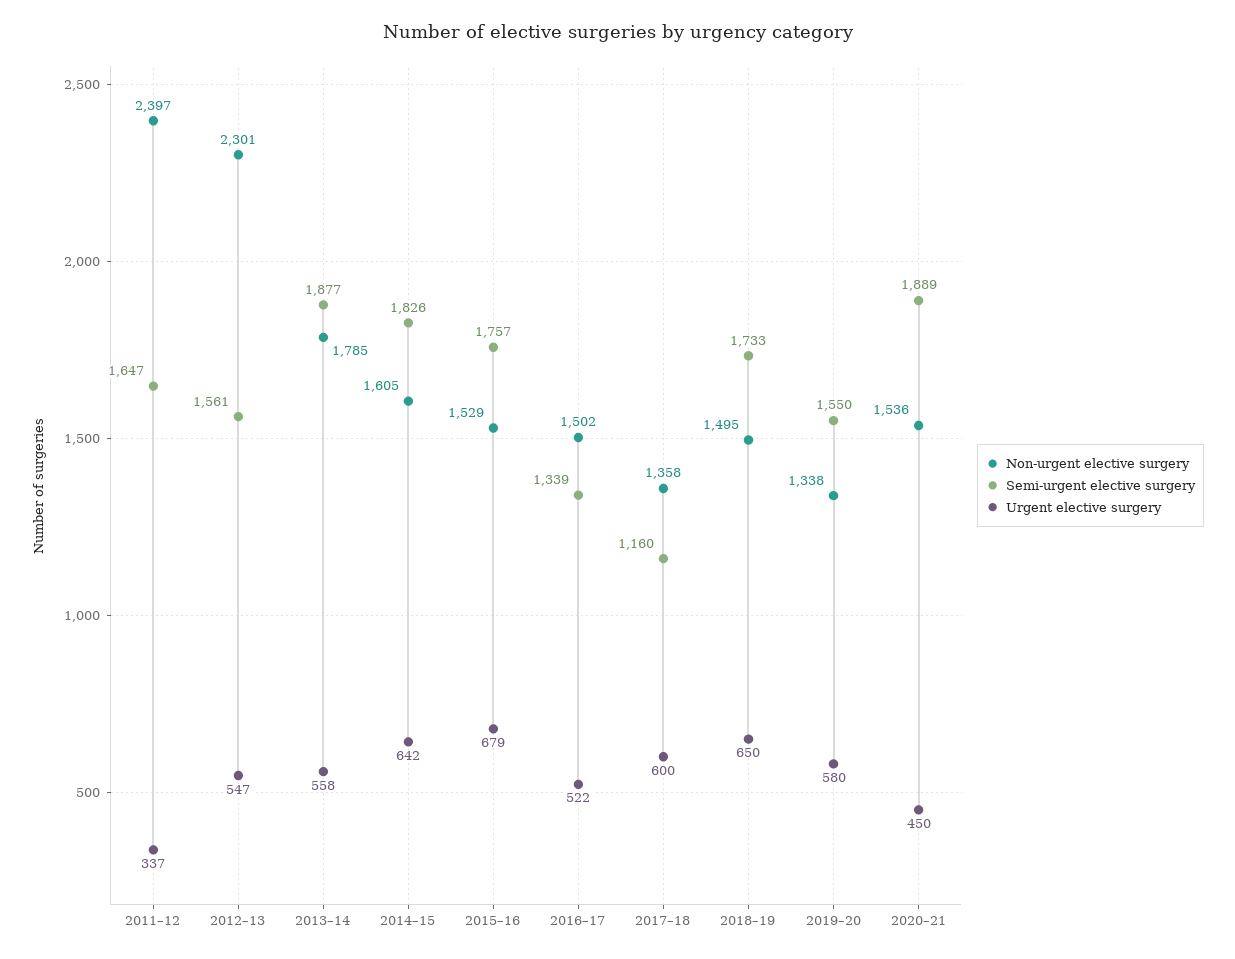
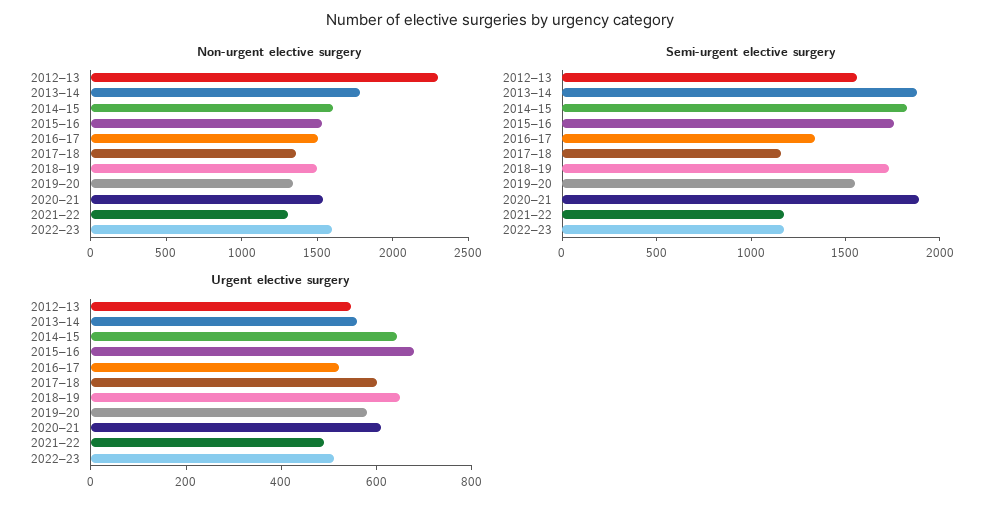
Non-urgent elective surgery, 2011–12: 2397 -> none
Semi-urgent elective surgery, 2011–12: 1647 -> none
Urgent elective surgery, 2011–12: 337 -> none
Urgent elective surgery, 2020–21: 450 -> 600
Non-urgent elective surgery, 2021–22: none -> 1300
Non-urgent elective surgery, 2022–23: none -> 1600
Semi-urgent elective surgery, 2021–22: none -> 1200
Semi-urgent elective surgery, 2022–23: none -> 1200
Urgent elective surgery, 2021–22: none -> 500
Urgent elective surgery, 2022–23: none -> 500

